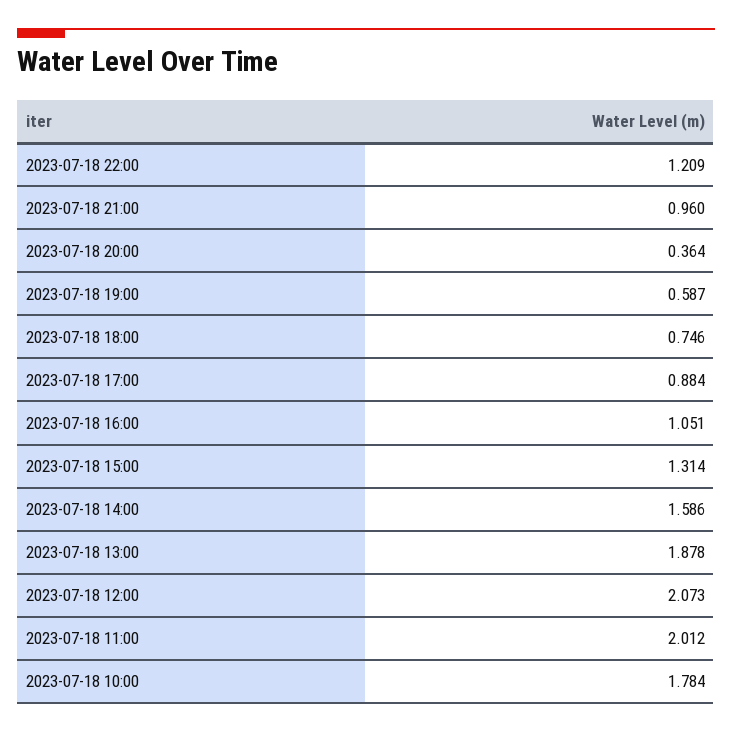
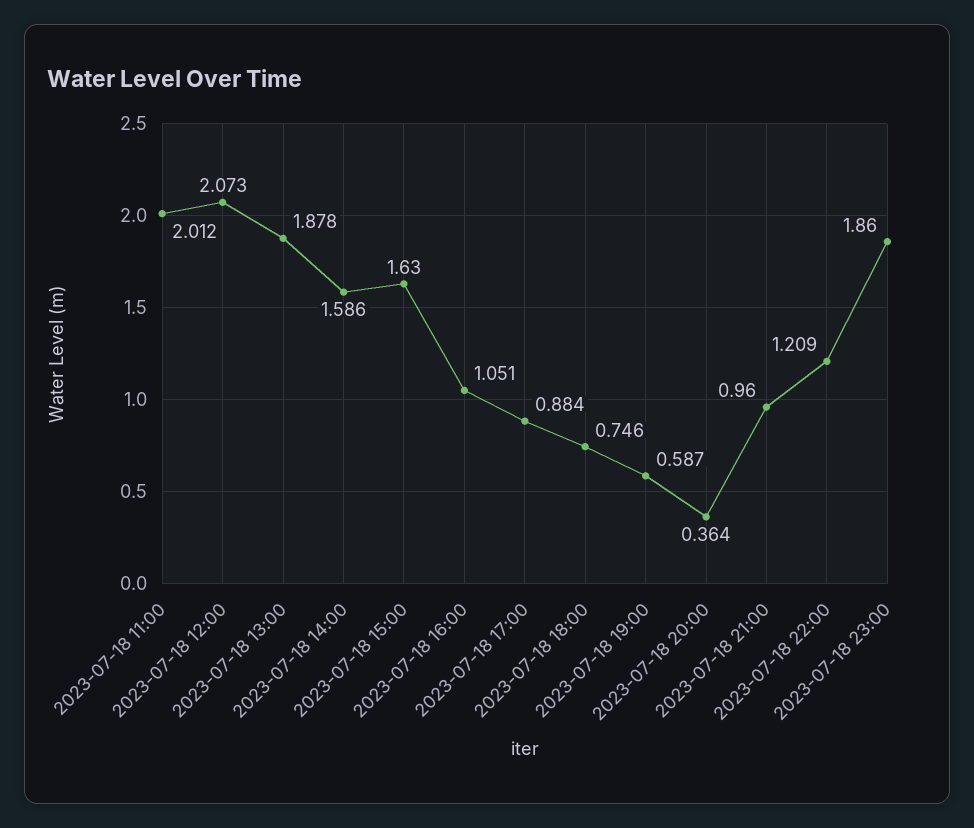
2023-07-18 15:00: 1.314 -> 1.63
2023-07-18 10:00: 1.784 -> none
2023-07-18 23:00: none -> 1.86

